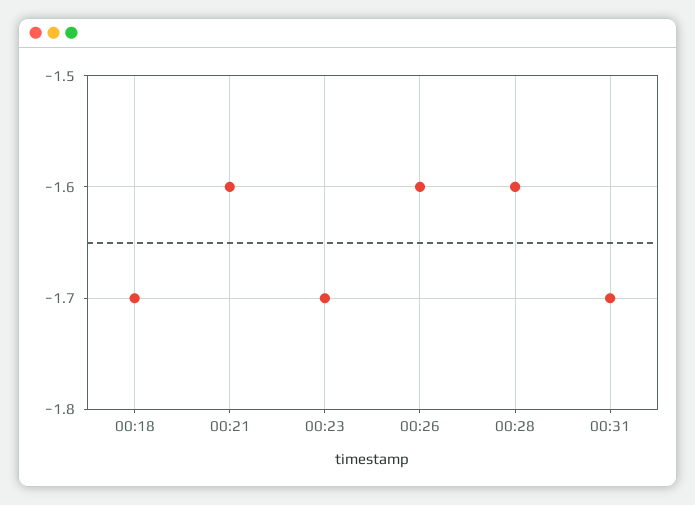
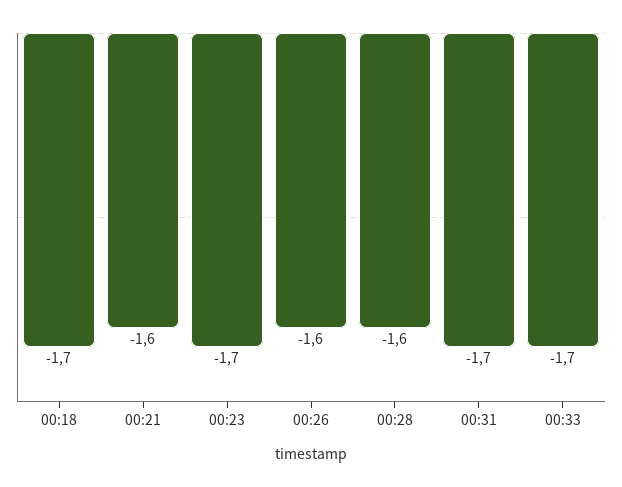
00:33: none -> -1.7

